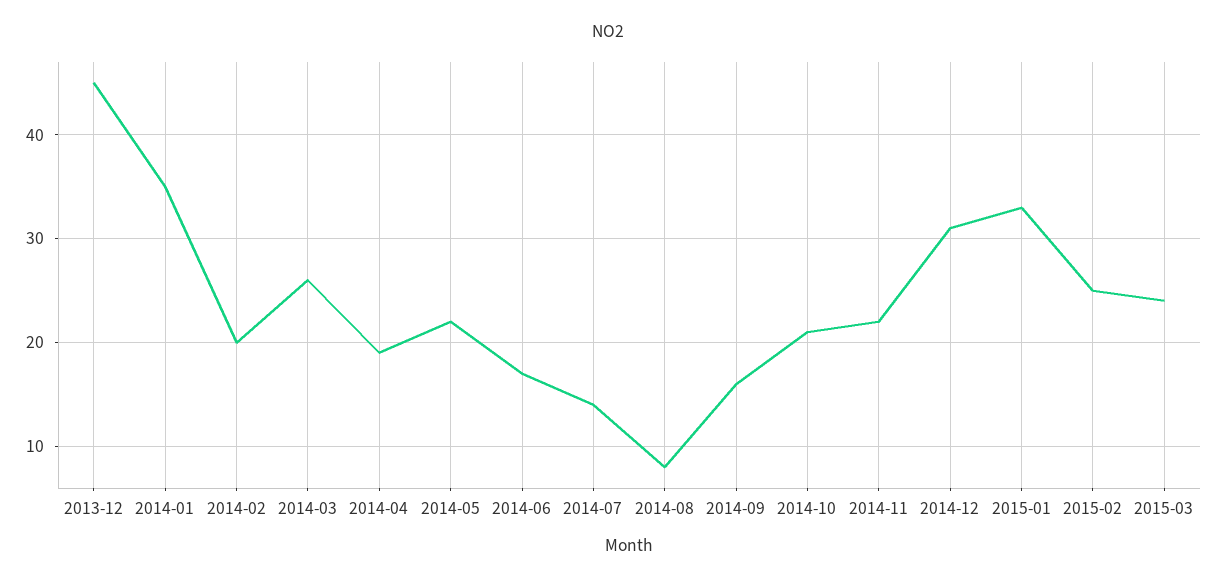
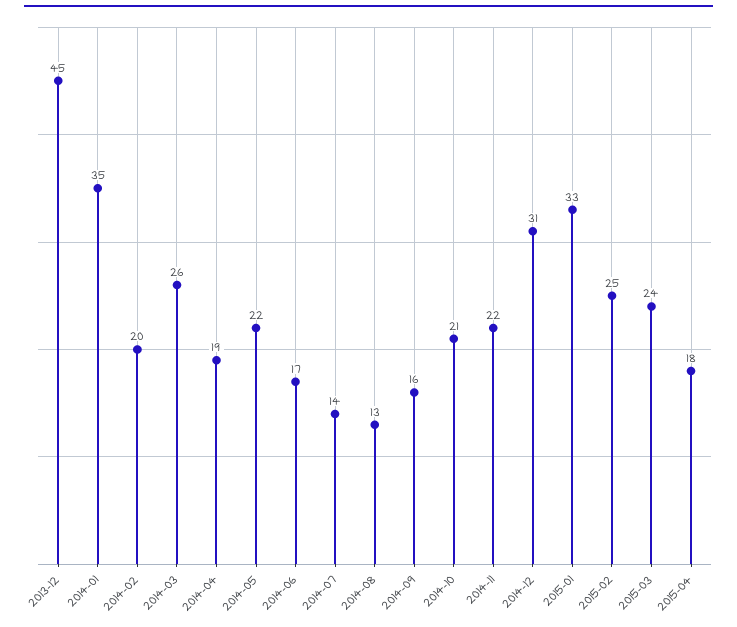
2014-08: 8 -> 13
2015-04: none -> 18

